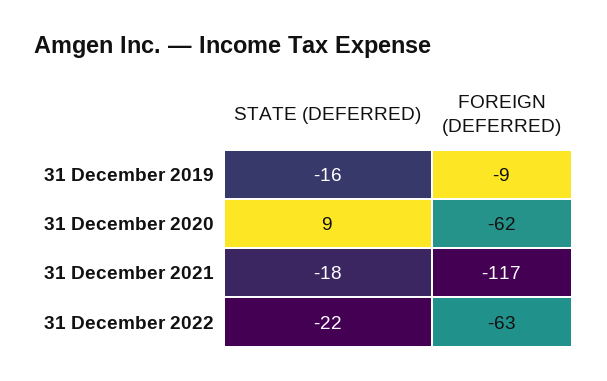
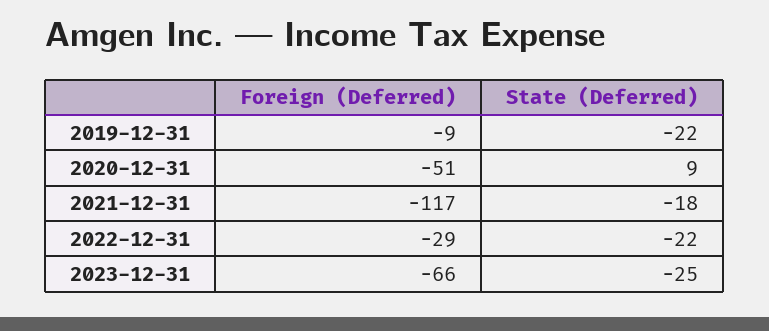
STATE (DEFERRED), 31 December 2019: -16 -> -22
FOREIGN (DEFERRED), 31 December 2020: -62 -> -51
FOREIGN (DEFERRED), 31 December 2022: -63 -> -29
FOREIGN (DEFERRED), 2023-12-31: none -> -66
STATE (DEFERRED), 2023-12-31: none -> -25

